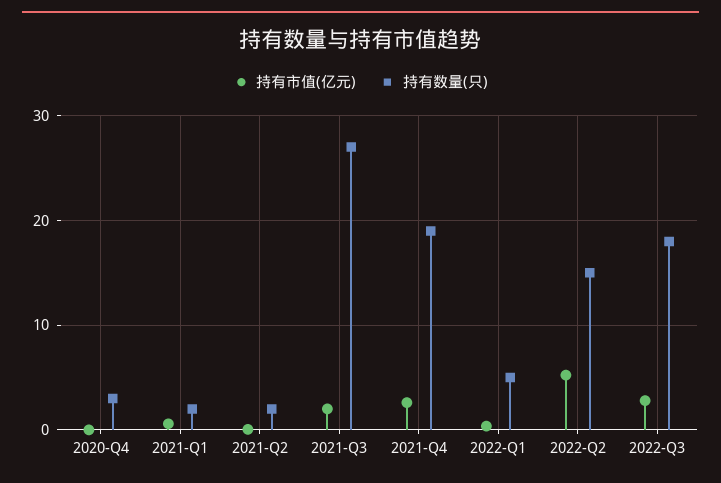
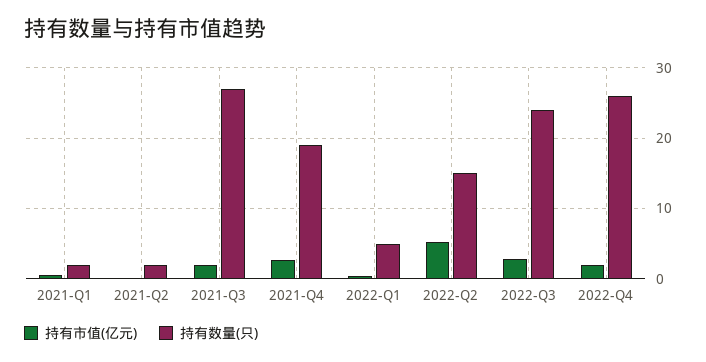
持有市值(亿元), 2020-Q4: 0 -> none
持有数量(只), 2020-Q4: 3 -> none
持有数量(只), 2022-Q3: 18 -> 24
持有市值(亿元), 2022-Q4: none -> 2
持有数量(只), 2022-Q4: none -> 26

